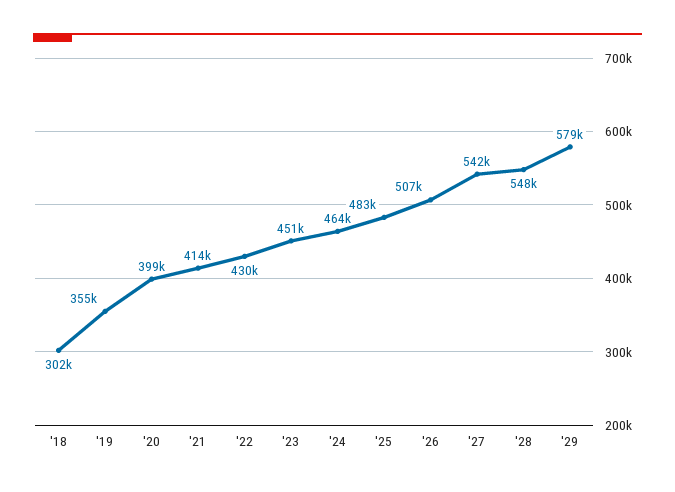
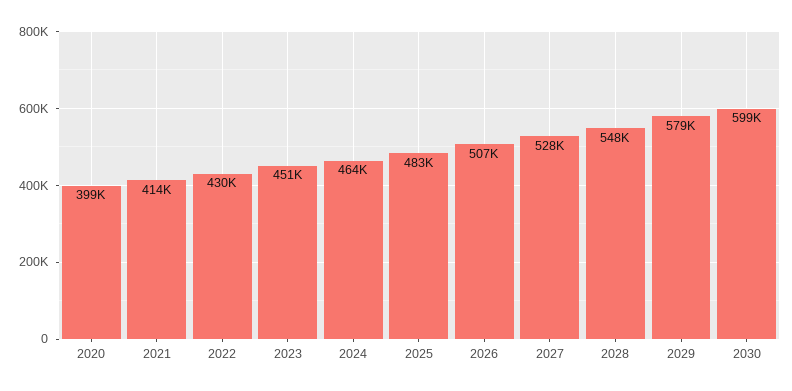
'18: 302000 -> none
'19: 355000 -> none
'27: 542000 -> 528000
2030: none -> 599000

